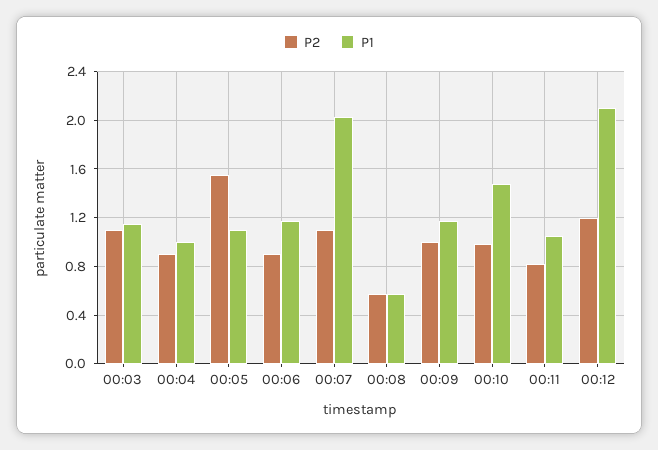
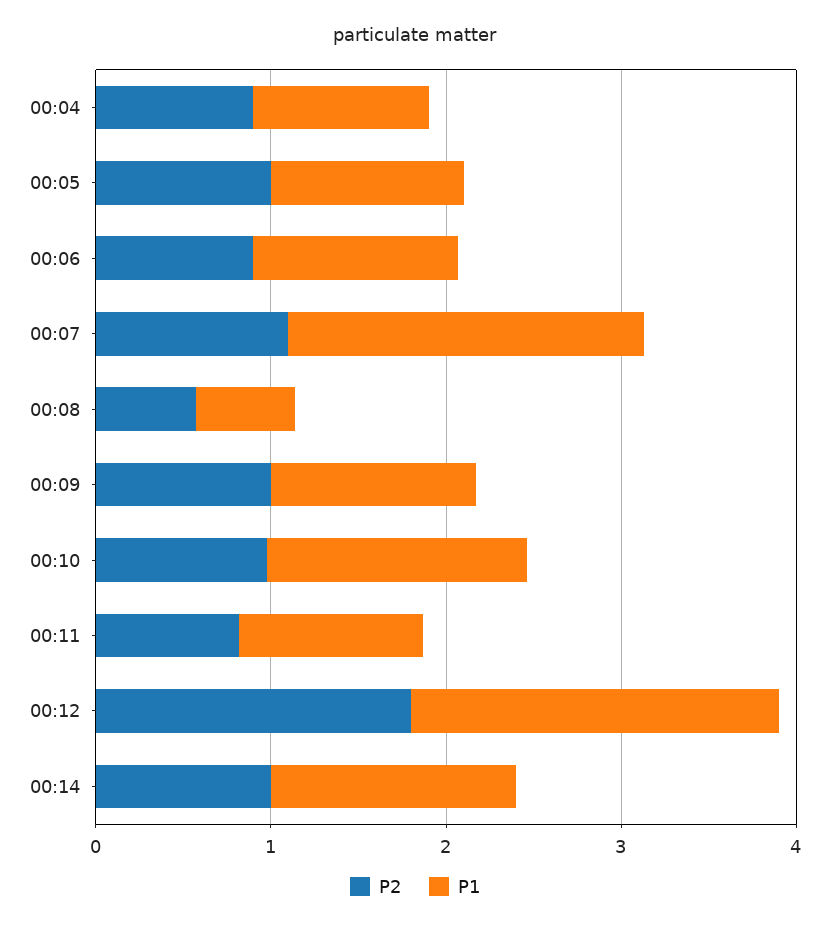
P2, 00:03: 1.1 -> none
P1, 00:03: 1.15 -> none
P2, 00:05: 1.55 -> 1
P2, 00:12: 1.2 -> 1.8
P2, 00:14: none -> 1
P1, 00:14: none -> 1.4

